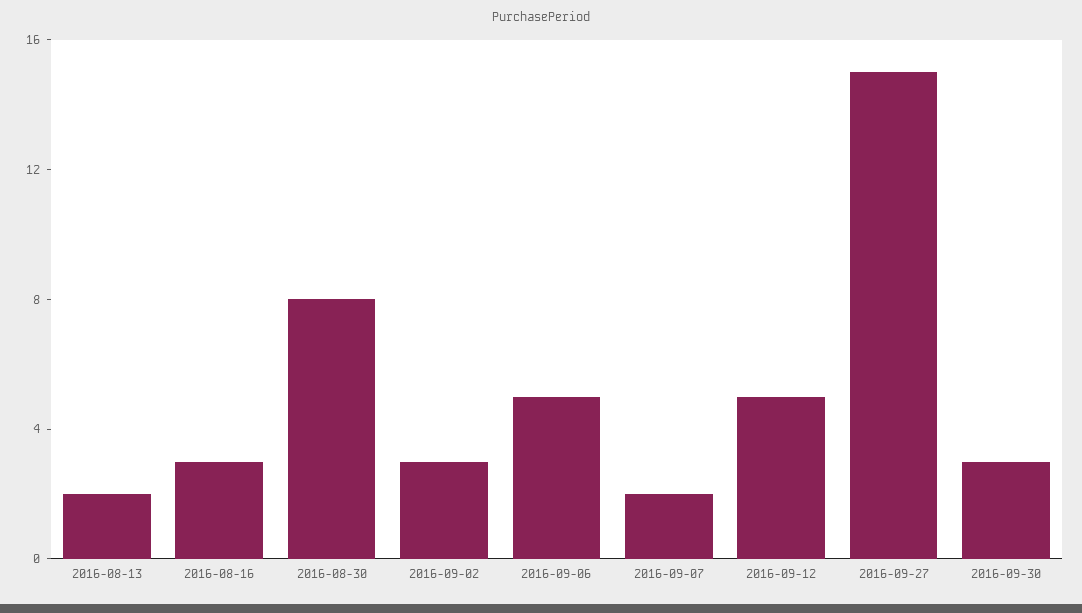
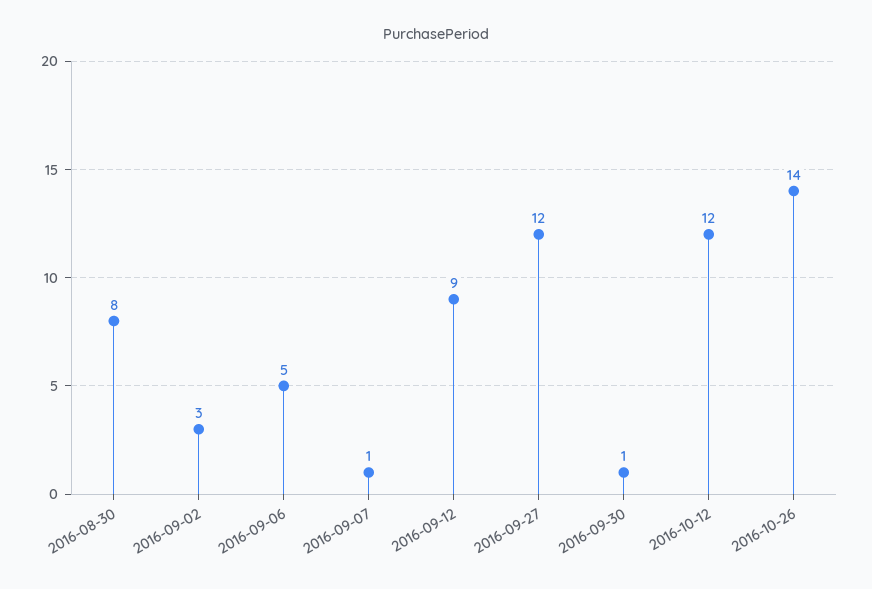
2016-08-13: 2 -> none
2016-08-16: 3 -> none
2016-09-07: 2 -> 1
2016-09-12: 5 -> 9
2016-09-27: 15 -> 12
2016-09-30: 3 -> 1
2016-10-12: none -> 12
2016-10-26: none -> 14

